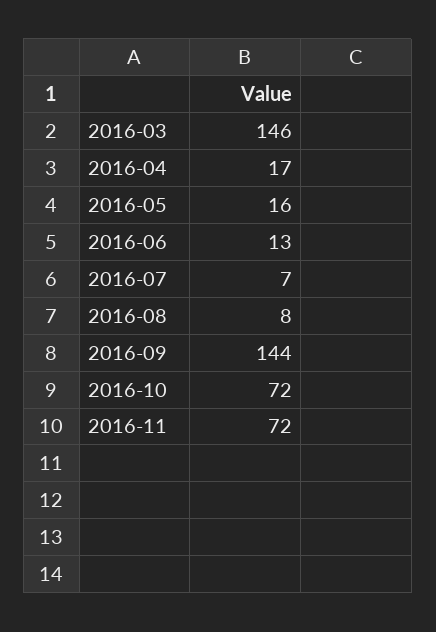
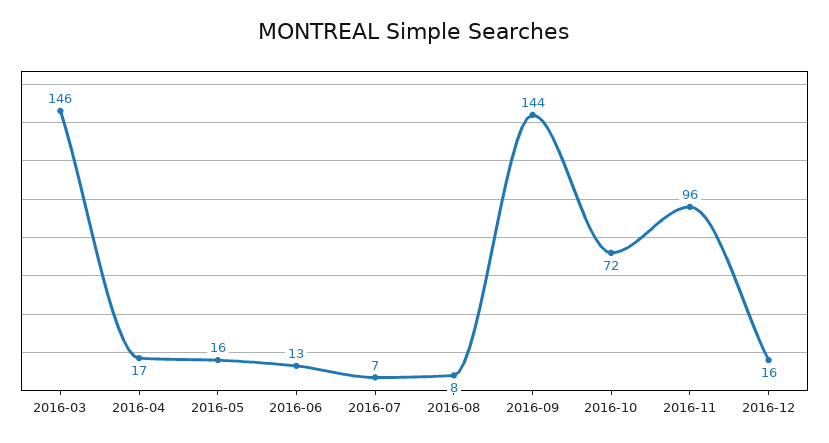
2016-11: 72 -> 96
2016-12: none -> 16

